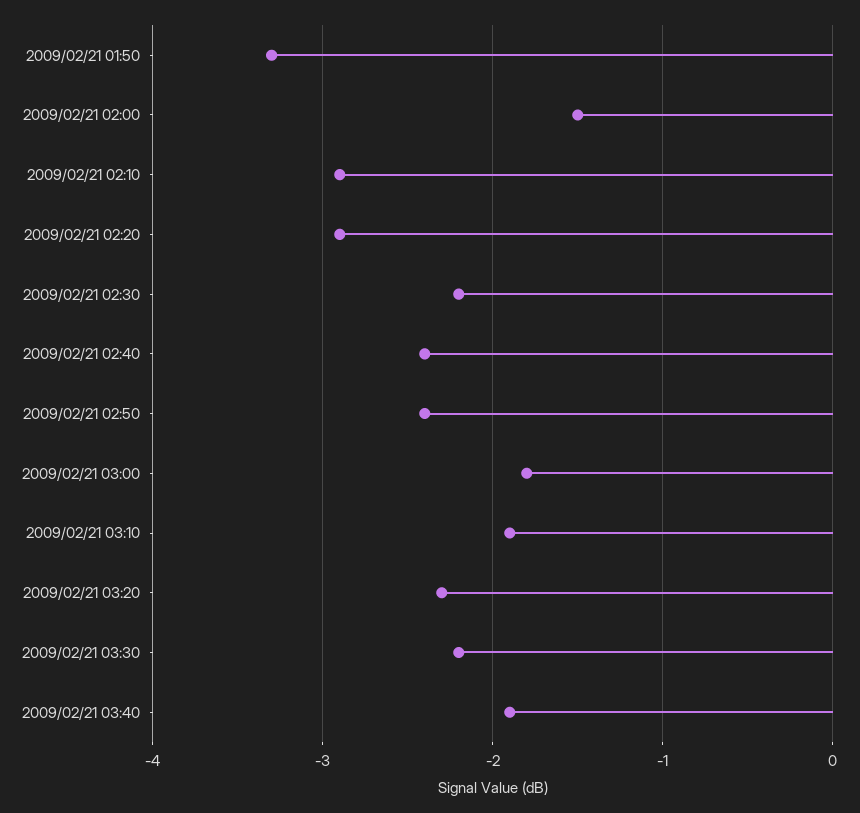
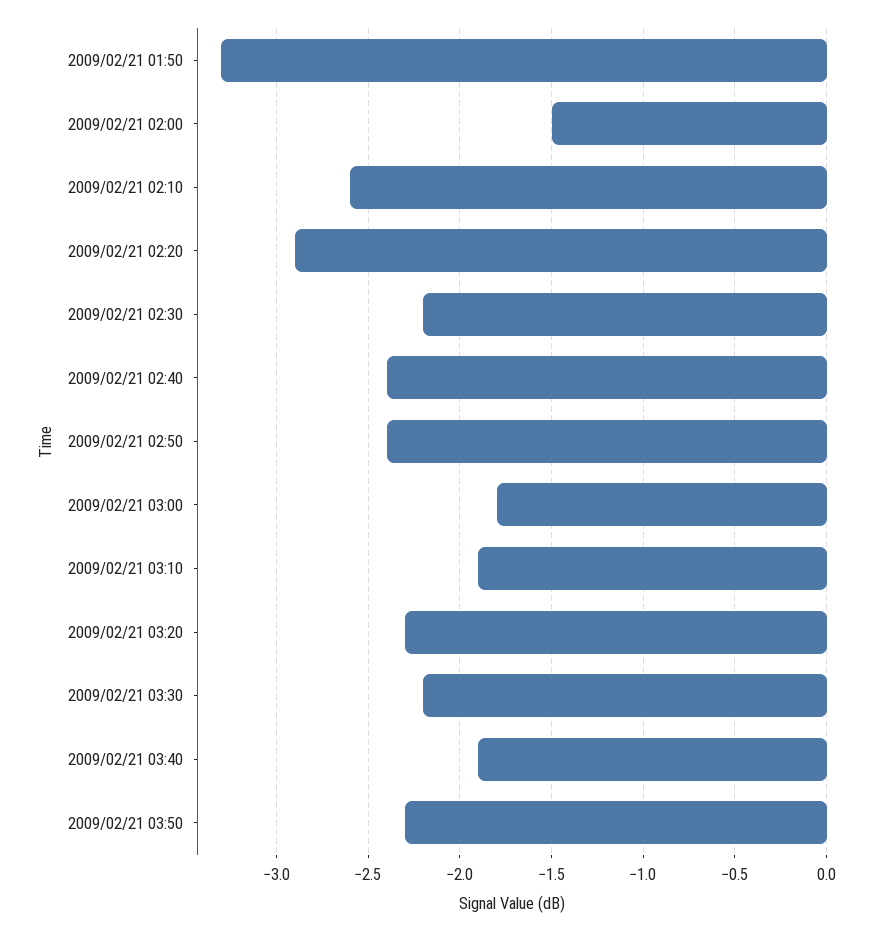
2009/02/21 02:10: -2.9 -> -2.6
2009/02/21 03:50: none -> -2.3

